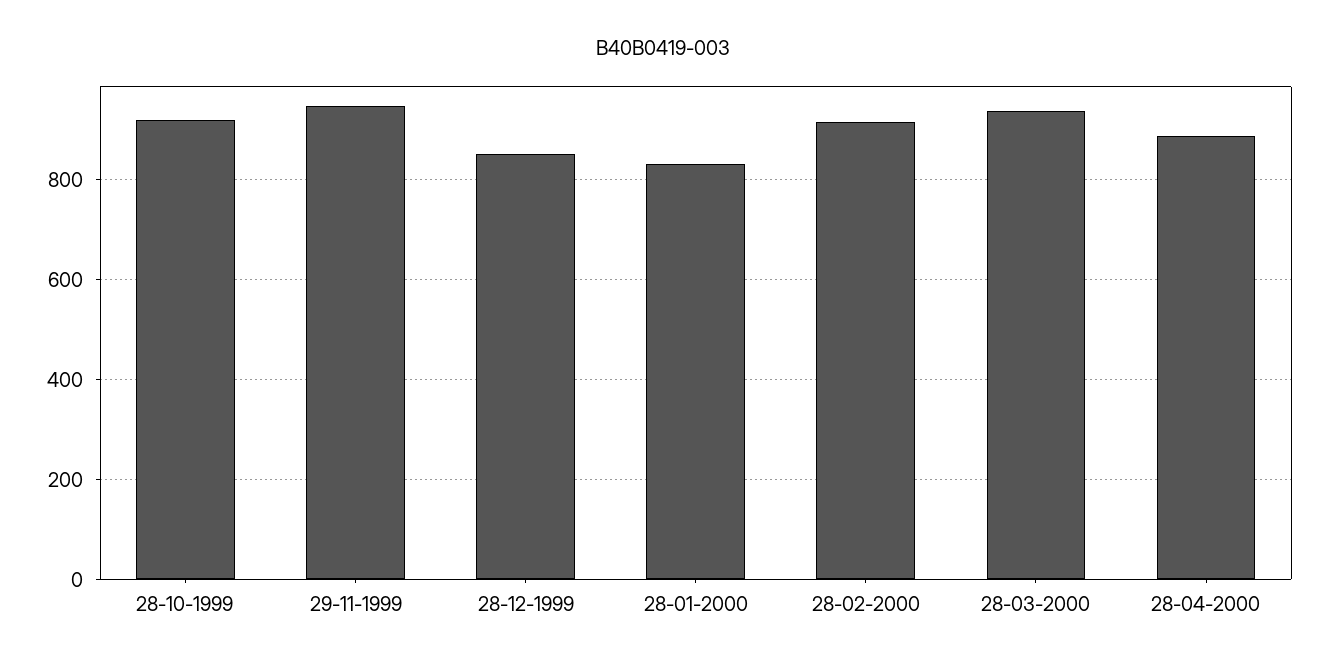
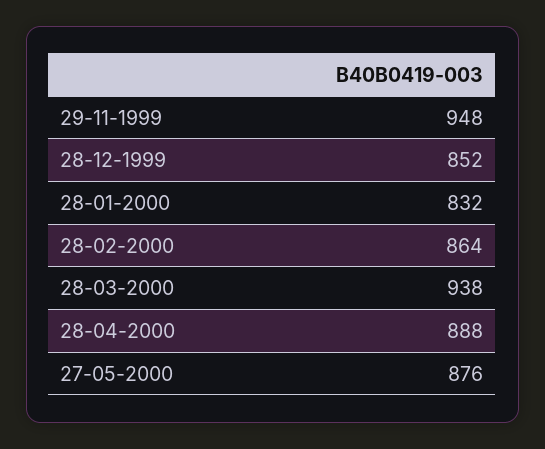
28-10-1999: 920 -> none
28-02-2000: 920 -> 864
27-05-2000: none -> 876

